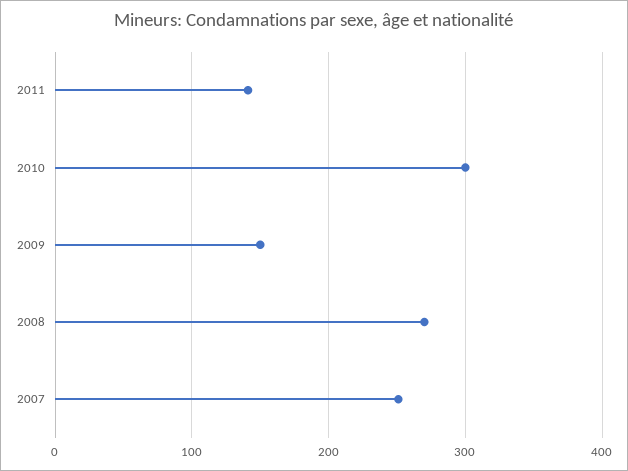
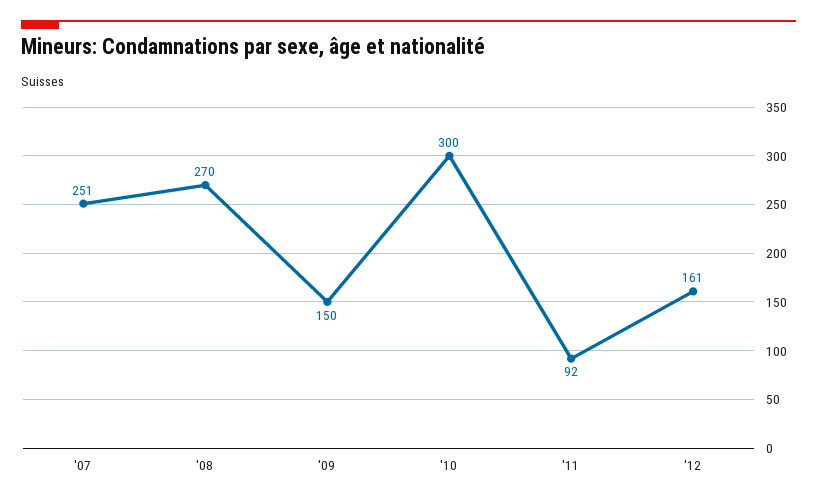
2011: 140 -> 92
'12: none -> 161

